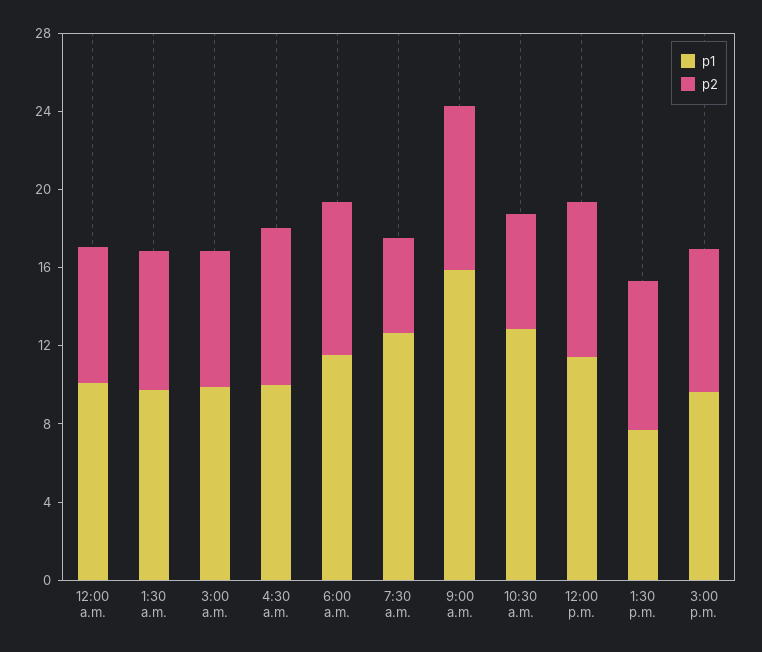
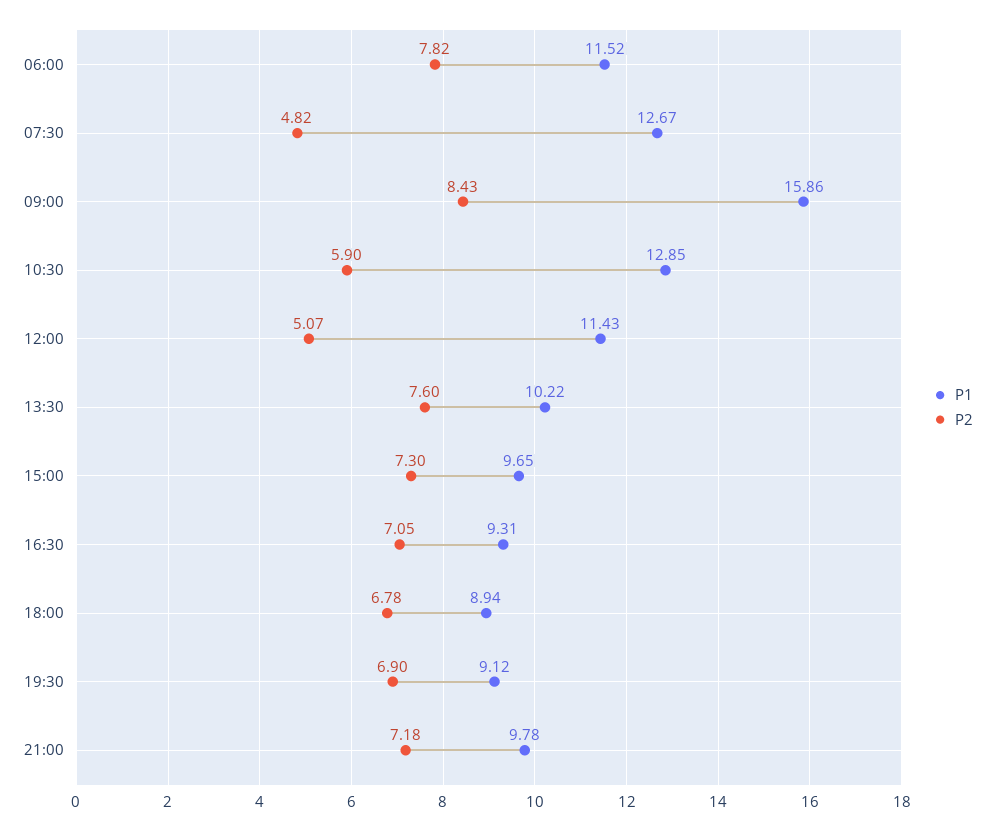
p1, 12:00 a.m.: 10 -> none
p2, 12:00 a.m.: 7 -> none
p1, 1:30 a.m.: 10 -> none
p2, 1:30 a.m.: 7 -> none
p1, 3:00 a.m.: 10 -> none
p2, 3:00 a.m.: 7 -> none
p1, 4:30 a.m.: 10 -> none
p2, 4:30 a.m.: 8 -> none
p2, 12:00 p.m.: 8 -> 5.07
p1, 1:30 p.m.: 8 -> 10.22
p1, 16:30: none -> 9.31
p2, 16:30: none -> 7.05
p1, 18:00: none -> 8.94
p2, 18:00: none -> 6.78
p1, 19:30: none -> 9.12
p2, 19:30: none -> 6.9
p1, 21:00: none -> 9.78
p2, 21:00: none -> 7.18

